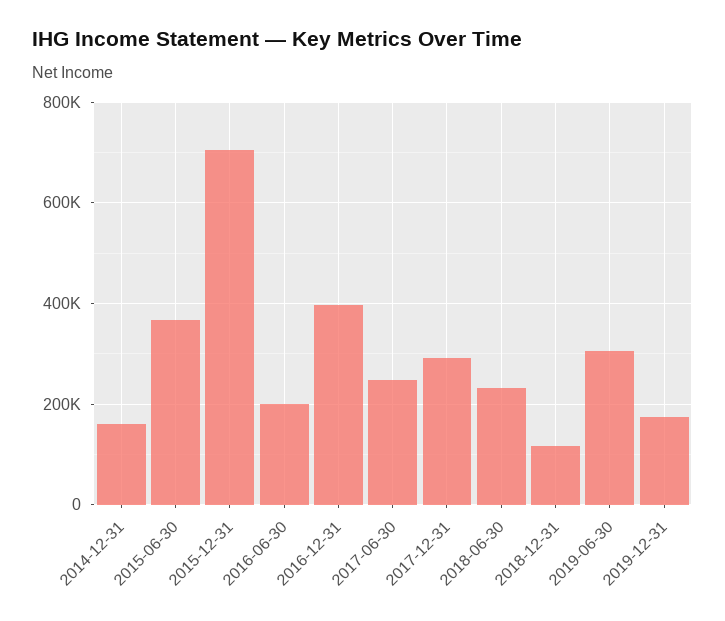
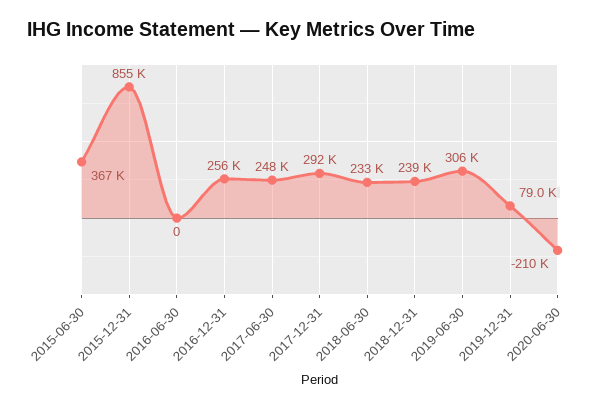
2014-12-31: 160000 -> none
2015-12-31: 700000 -> 855000
2016-06-30: 200000 -> 0
2016-12-31: 400000 -> 256000
2018-12-31: 120000 -> 239000
2019-12-31: 180000 -> 79000
2020-06-30: none -> -210000

